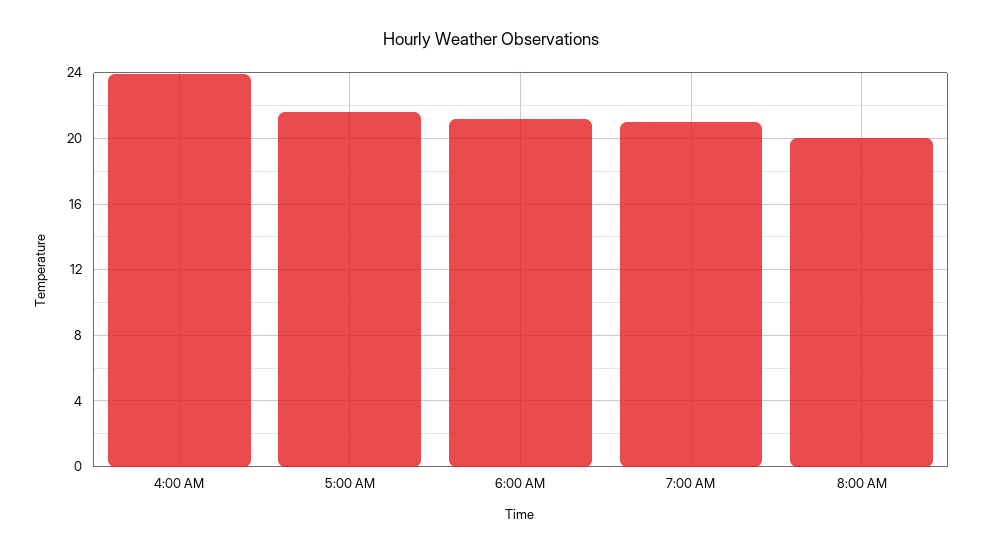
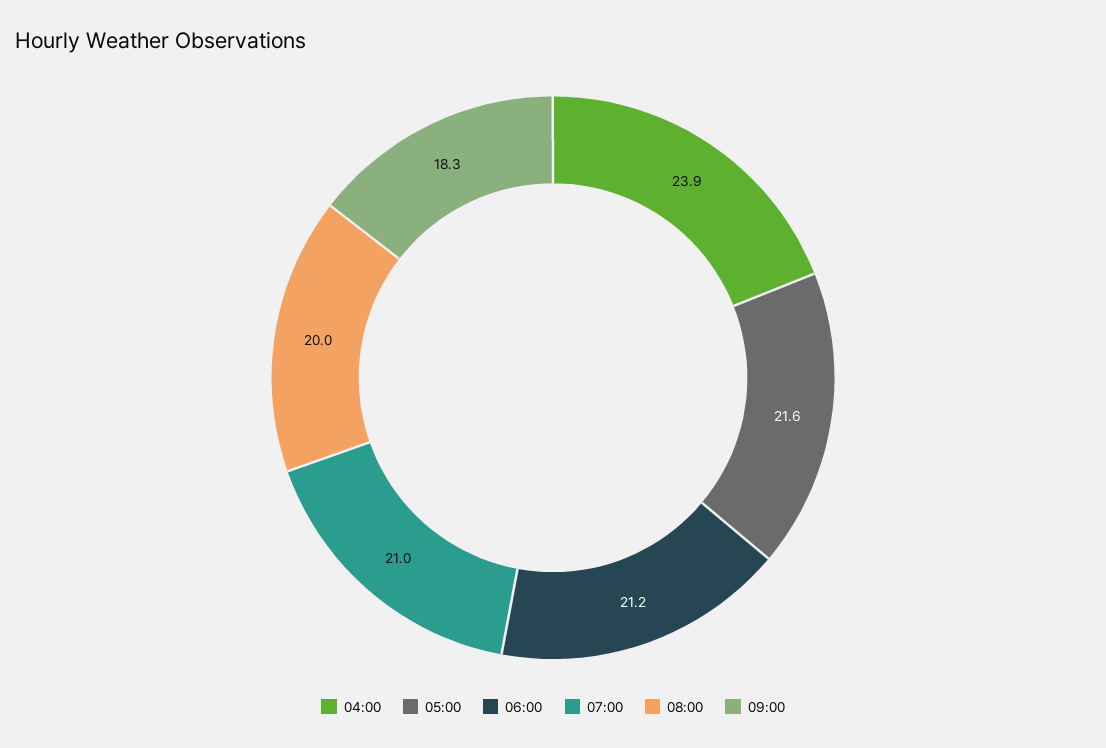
09:00: none -> 18.3

